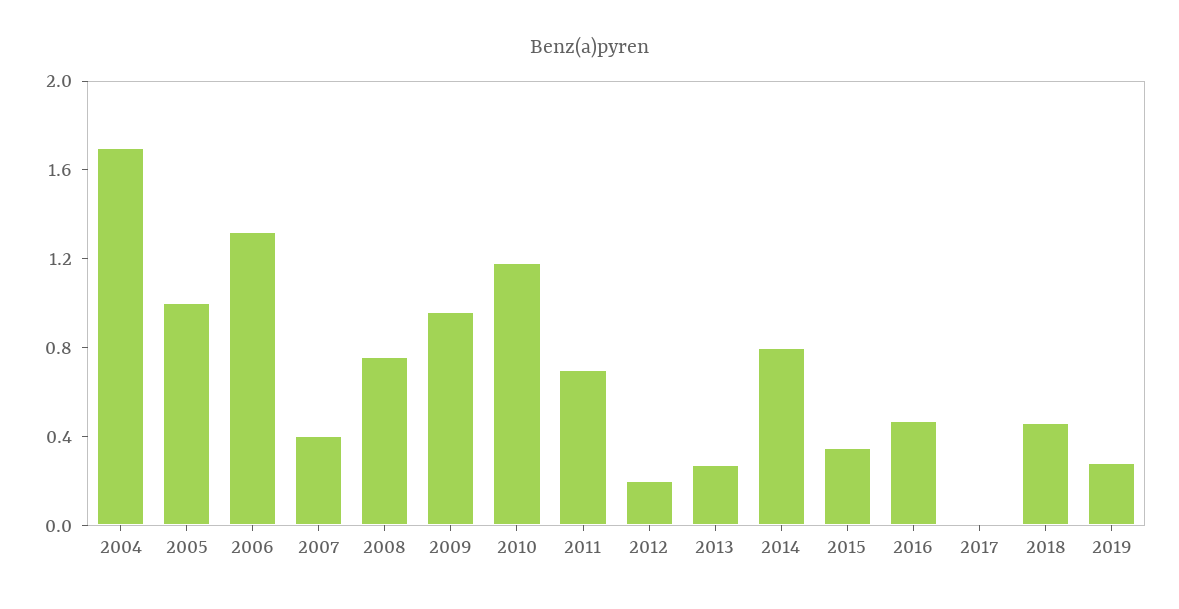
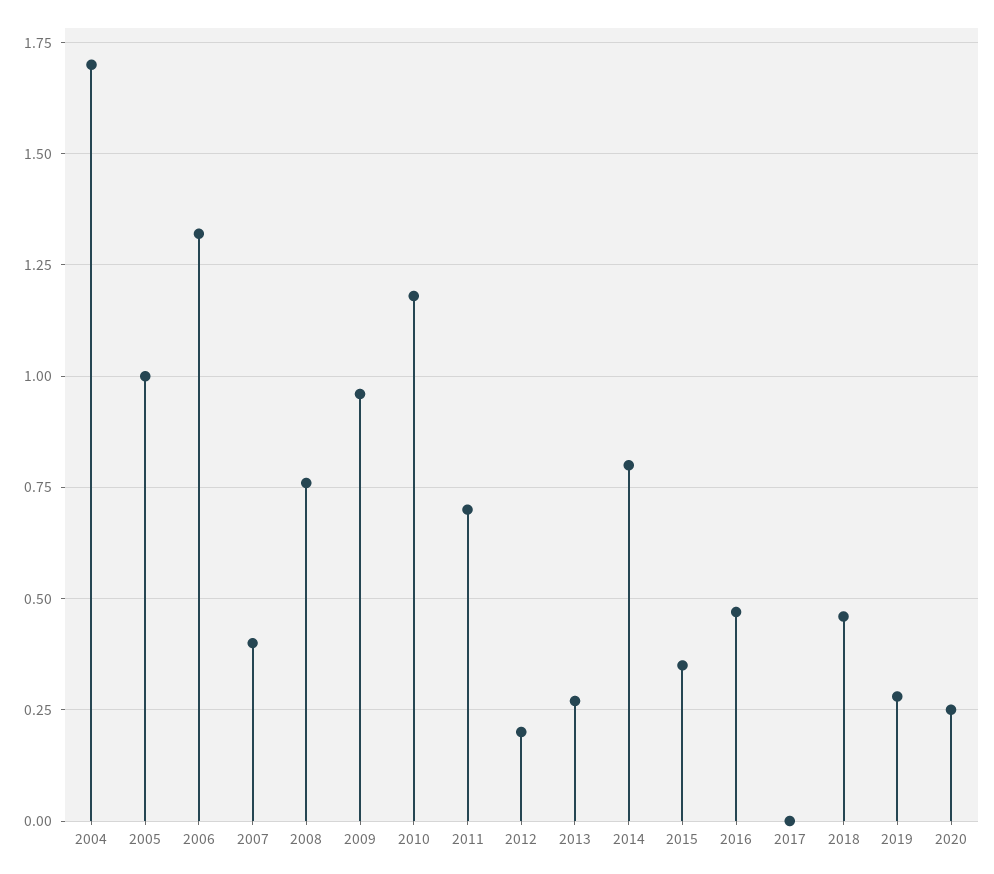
2020: none -> 0.25

